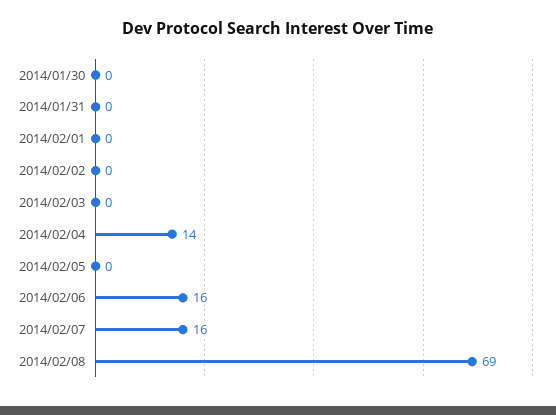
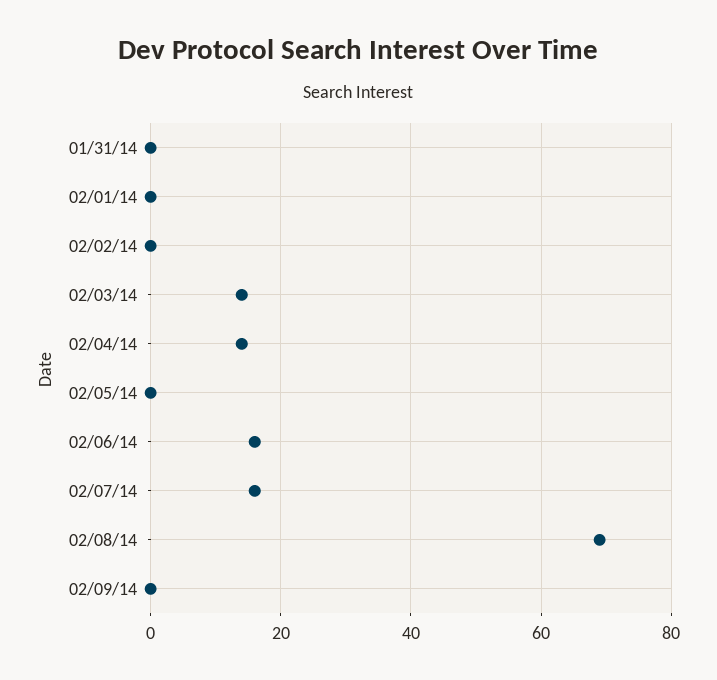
2014/01/30: 0 -> none
2014/02/03: 0 -> 15
02/09/14: none -> 0

